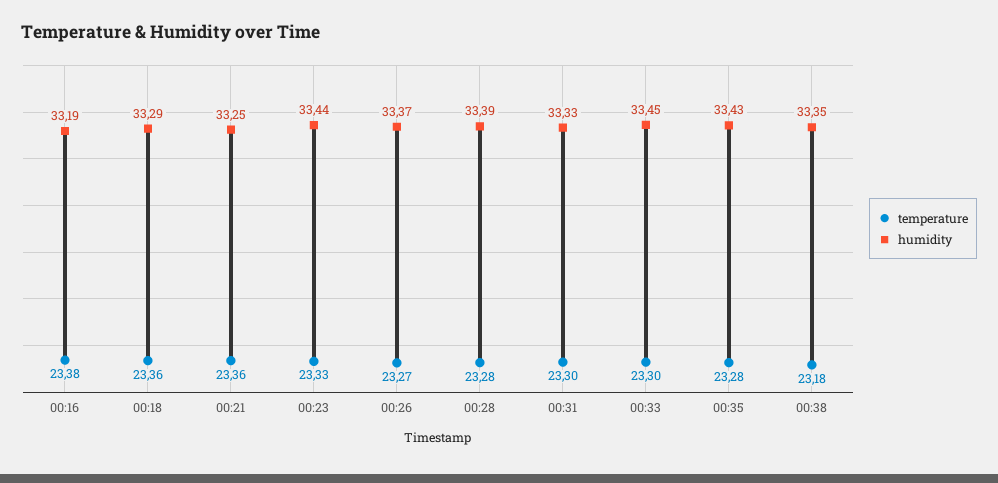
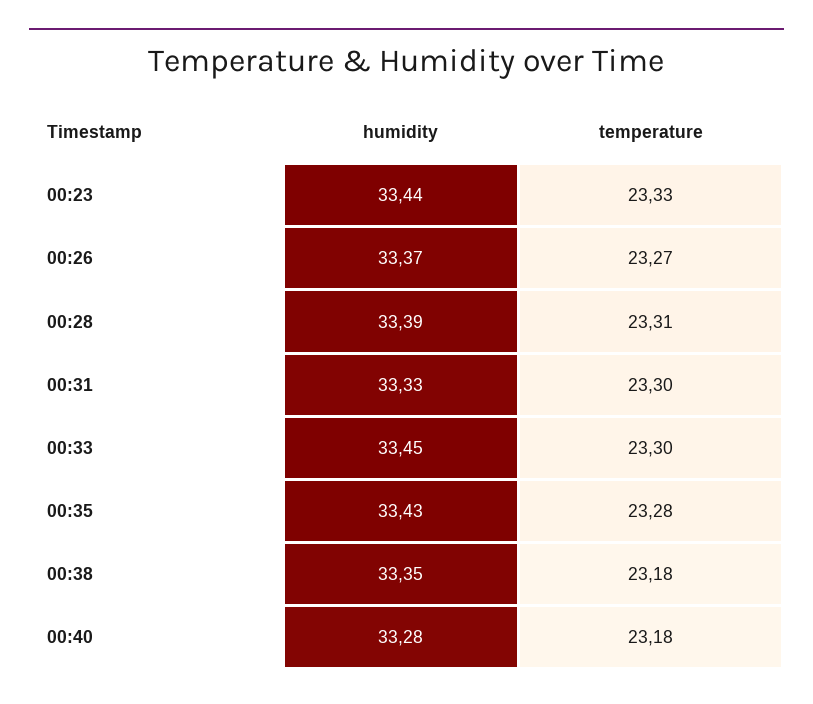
temperature, 00:16: 23.38 -> none
humidity, 00:16: 33.19 -> none
temperature, 00:18: 23.36 -> none
humidity, 00:18: 33.29 -> none
temperature, 00:21: 23.36 -> none
humidity, 00:21: 33.25 -> none
temperature, 00:28: 23.28 -> 23.31
humidity, 00:40: none -> 33.28
temperature, 00:40: none -> 23.18

